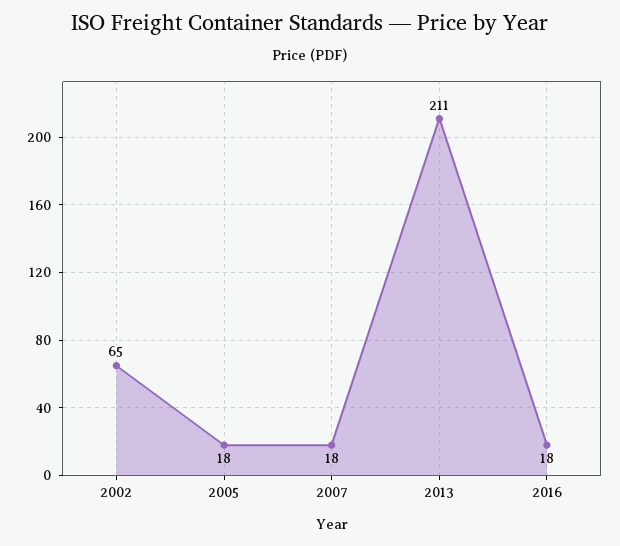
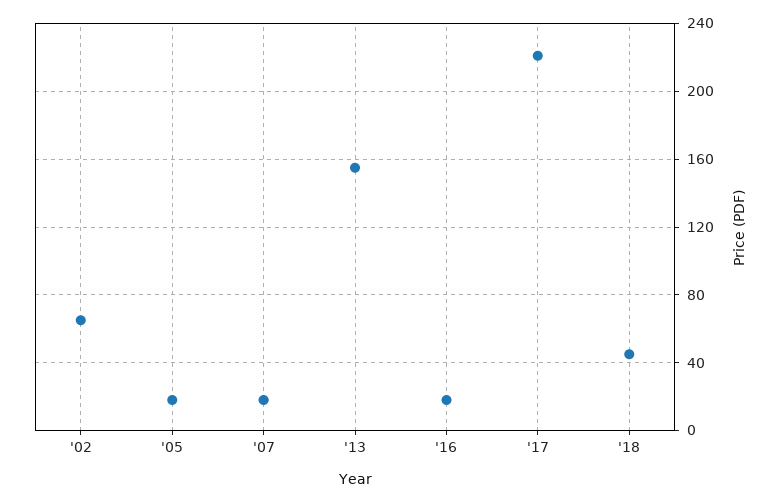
2013: 211 -> 155
'17: none -> 220
'18: none -> 45

